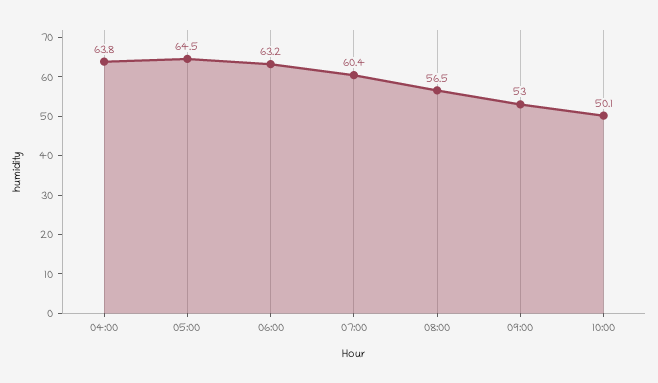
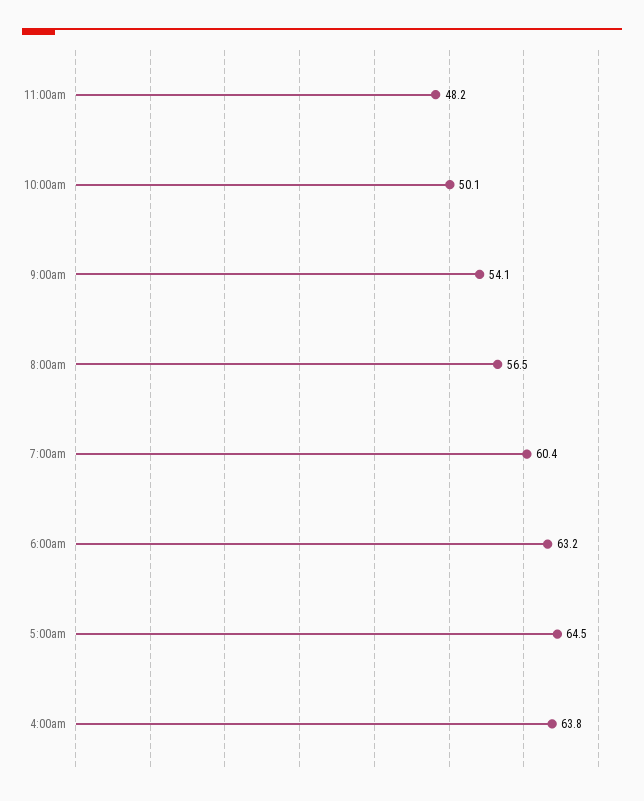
09:00: 53 -> 54.1
11:00am: none -> 48.2

